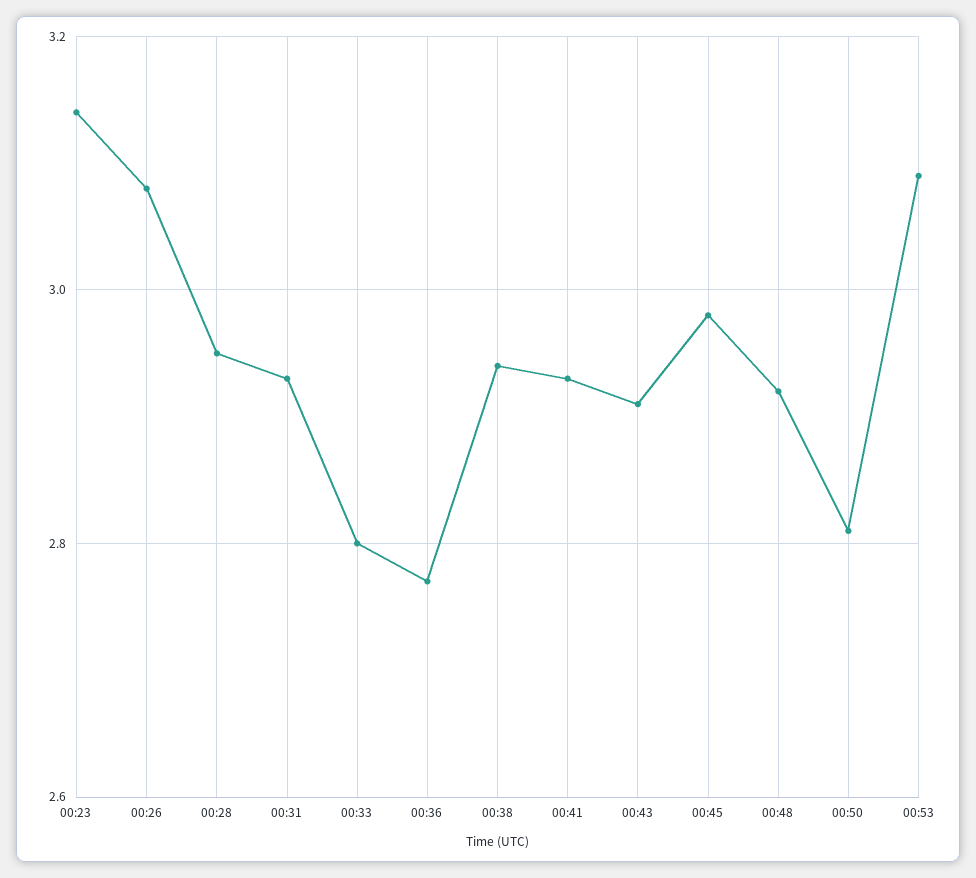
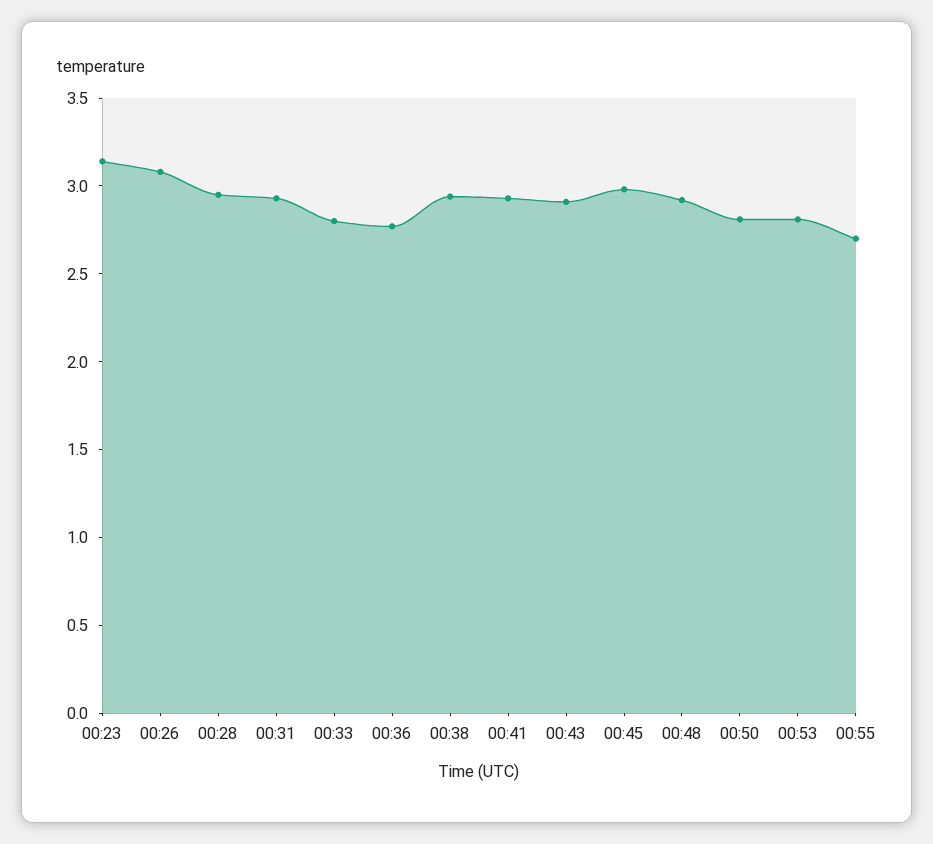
00:53: 3.1 -> 2.8
00:55: none -> 2.7

